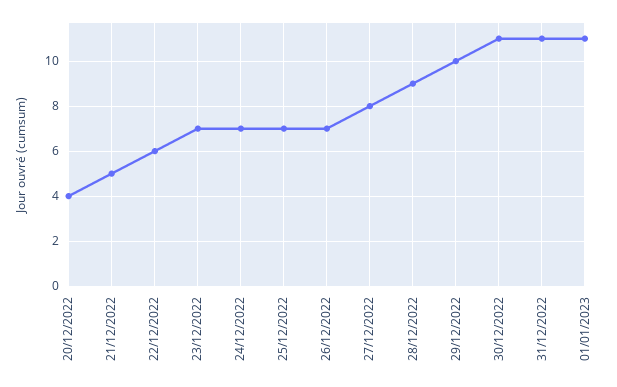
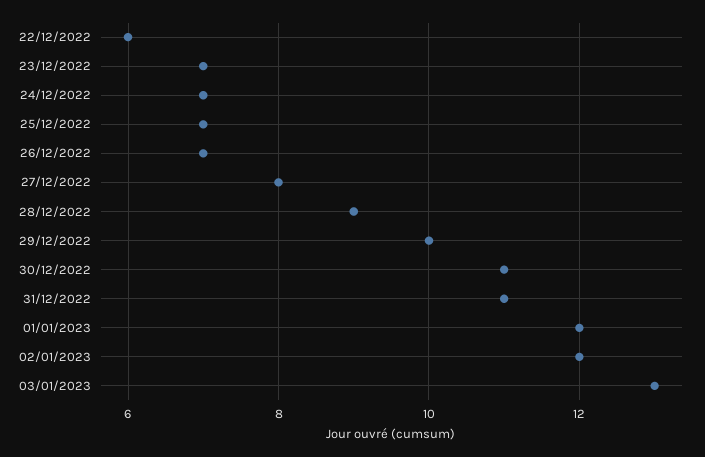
20/12/2022: 4 -> none
21/12/2022: 5 -> none
01/01/2023: 11 -> 12
02/01/2023: none -> 12
03/01/2023: none -> 13

